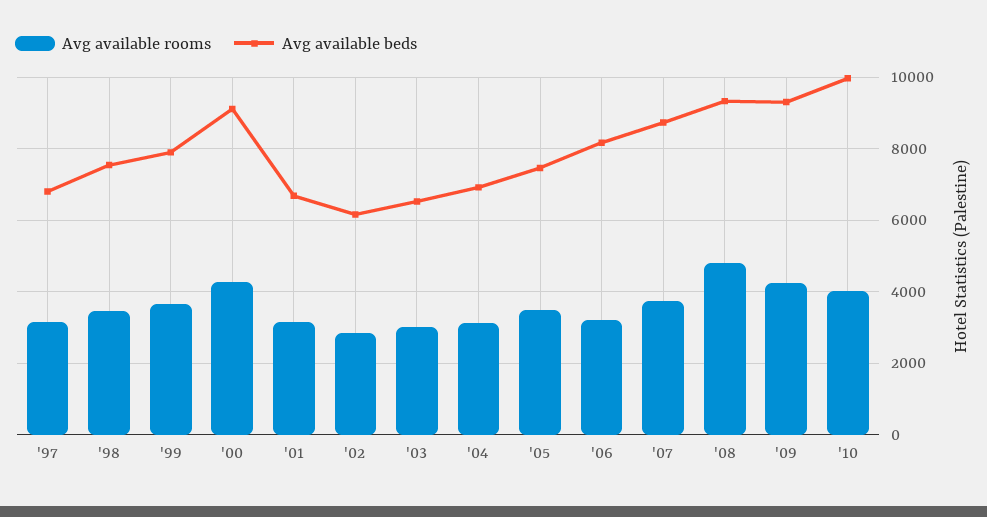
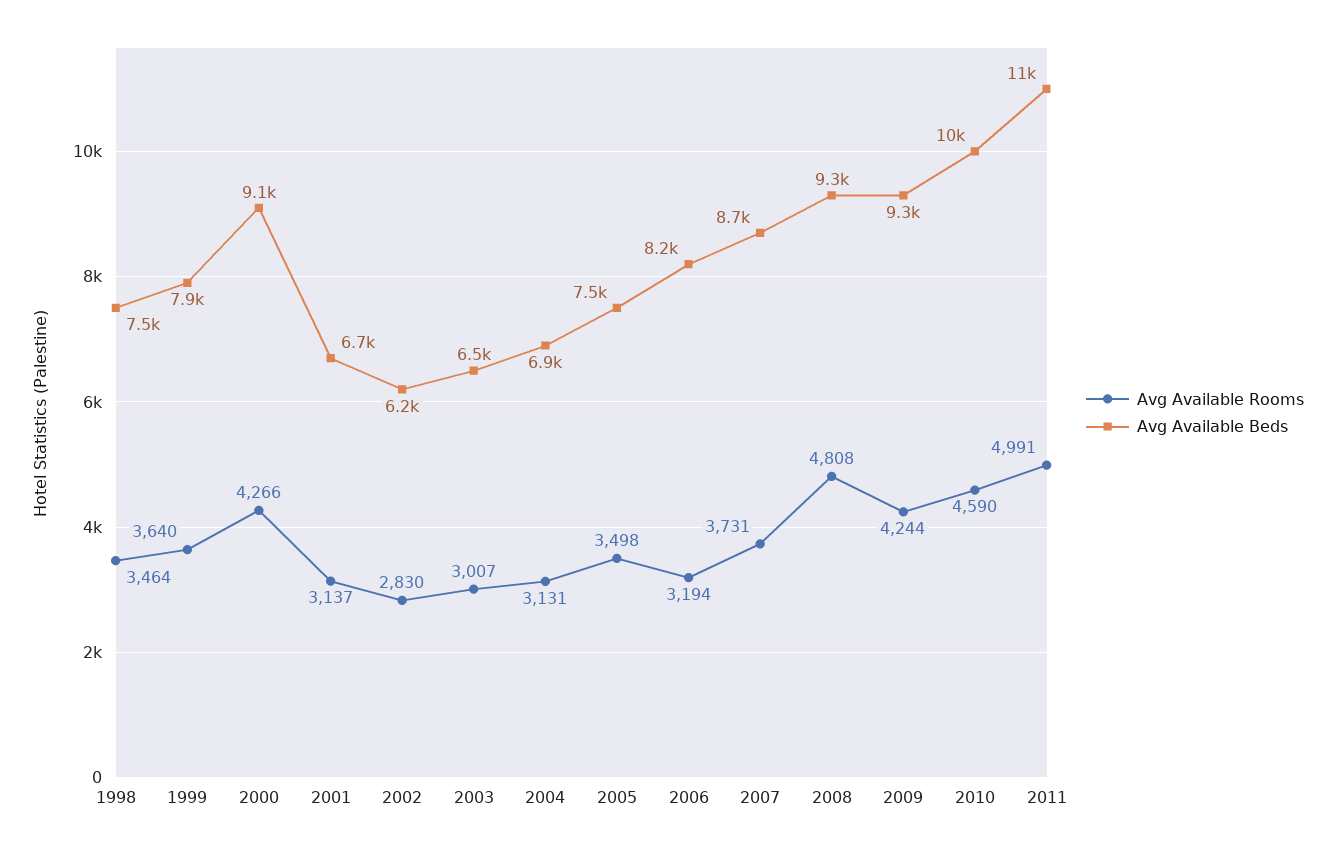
Avg available rooms, '97: 3200 -> none
Avg available beds, '97: 6800 -> none
Avg available rooms, '10: 4000 -> 4590
Avg available rooms, 2011: none -> 4991
Avg available beds, 2011: none -> 11000

